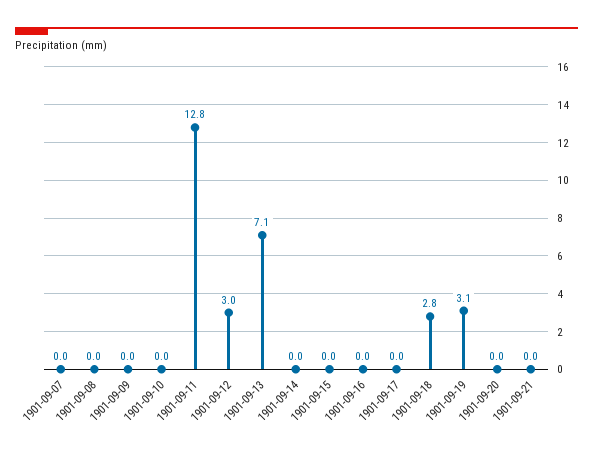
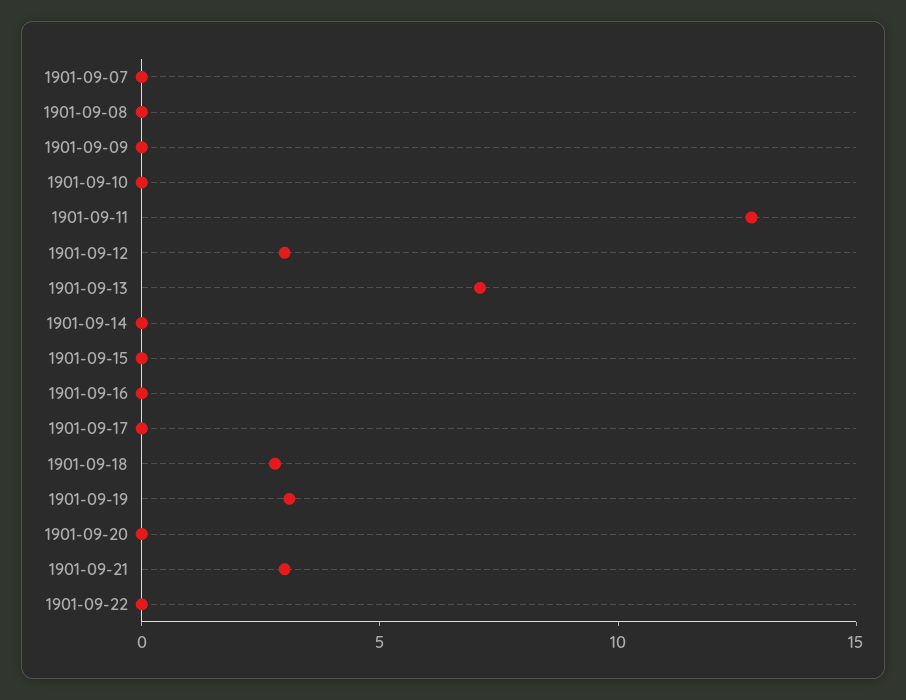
1901-09-21: 0 -> 3
1901-09-22: none -> 0

